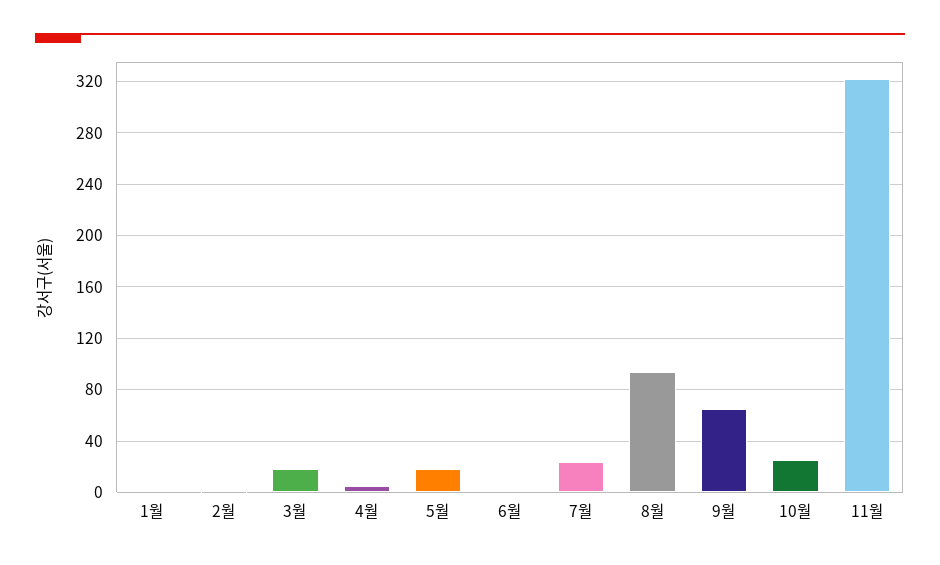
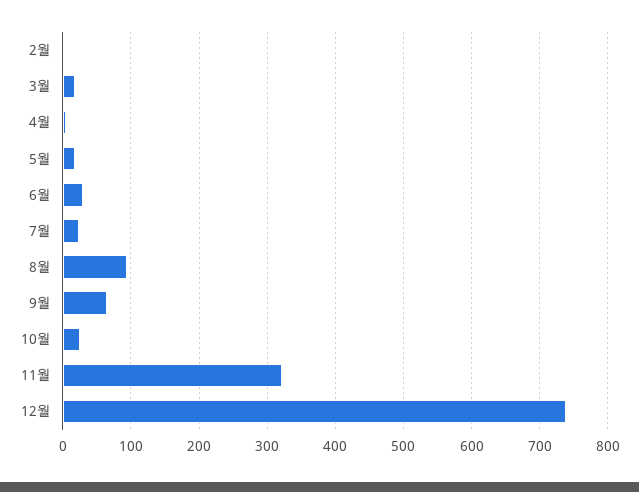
1월: 0 -> none
6월: 0 -> 30
12월: none -> 740

